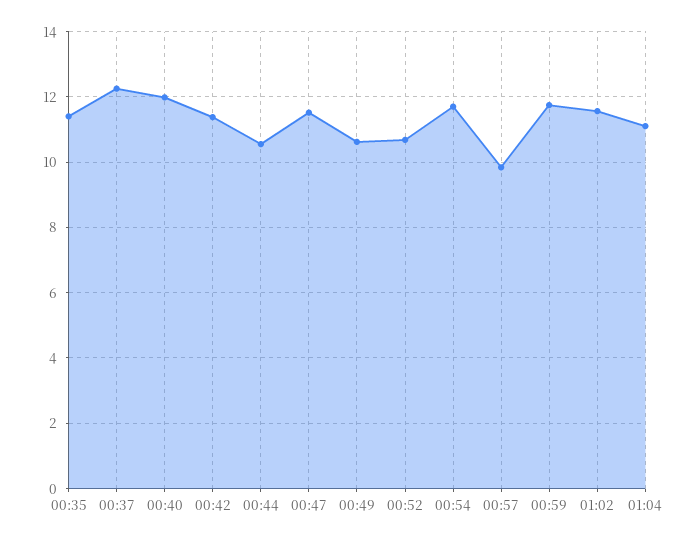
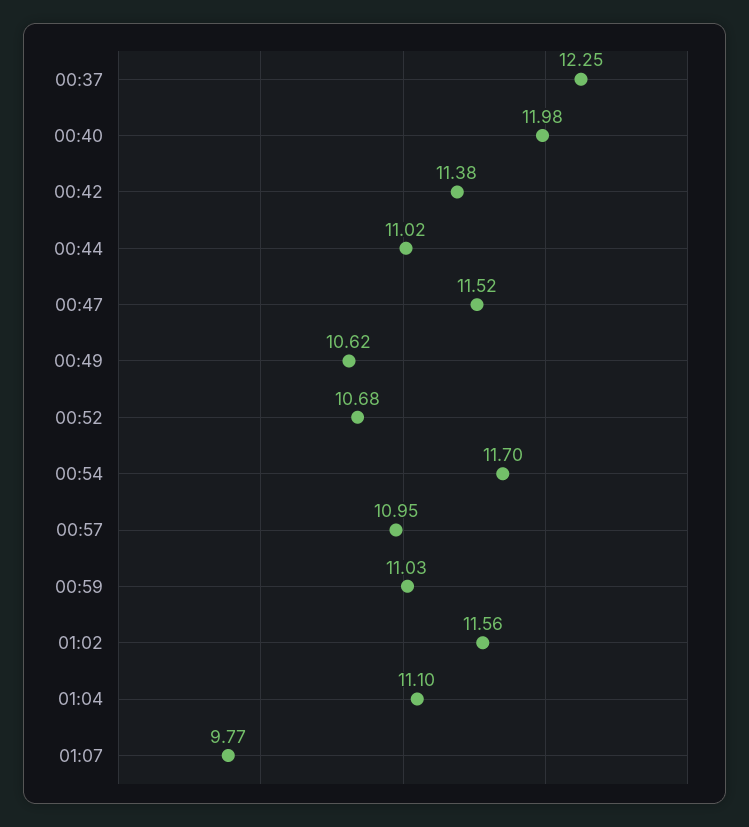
00:35: 11.4 -> none
00:44: 10.6 -> 11.02
00:57: 9.8 -> 10.95
00:59: 11.8 -> 11.03
01:07: none -> 9.77

